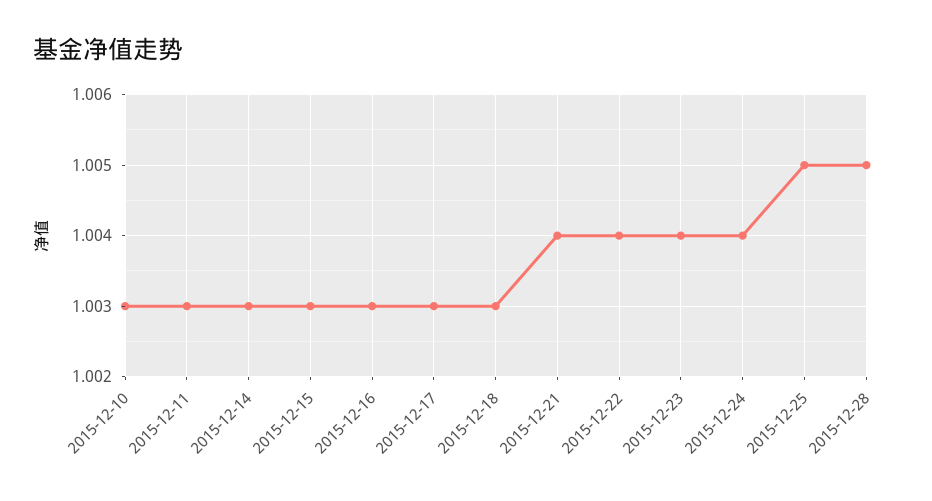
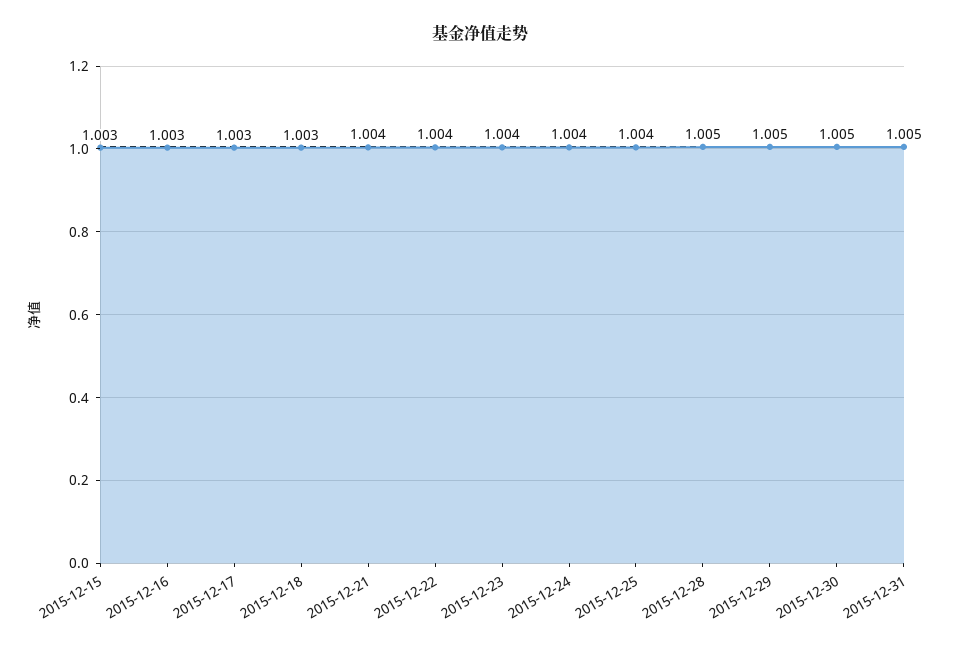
2015-12-10: 1.003 -> none
2015-12-11: 1.003 -> none
2015-12-14: 1.003 -> none
2015-12-25: 1.005 -> 1.004
2015-12-29: none -> 1.005
2015-12-30: none -> 1.005
2015-12-31: none -> 1.005

